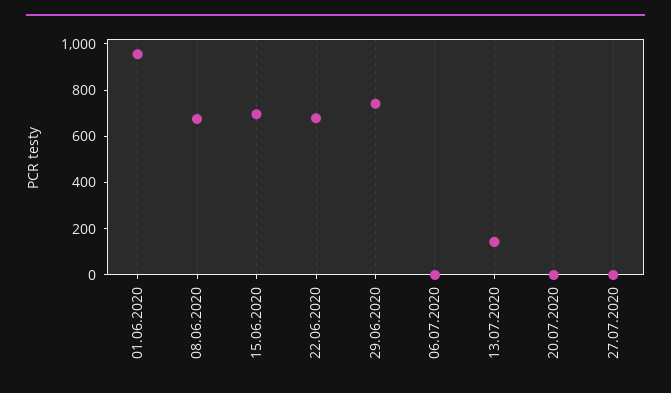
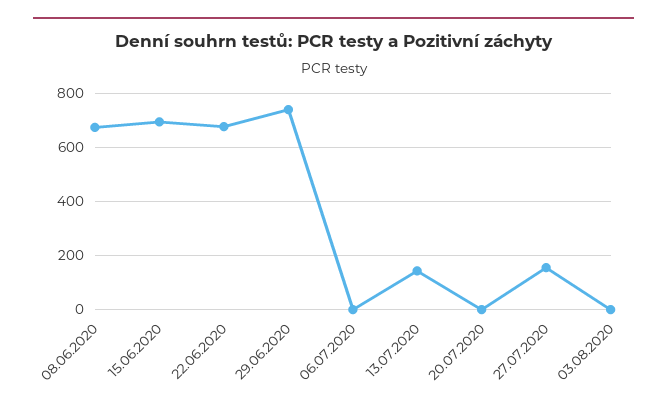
01.06.2020: 950 -> none
27.07.2020: 0 -> 150
03.08.2020: none -> 0

